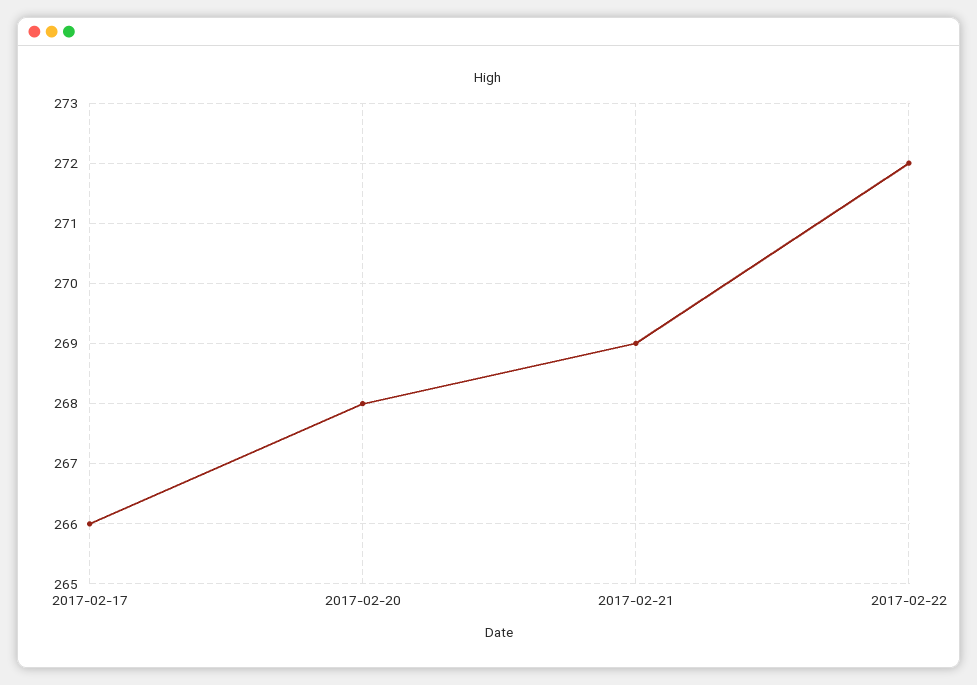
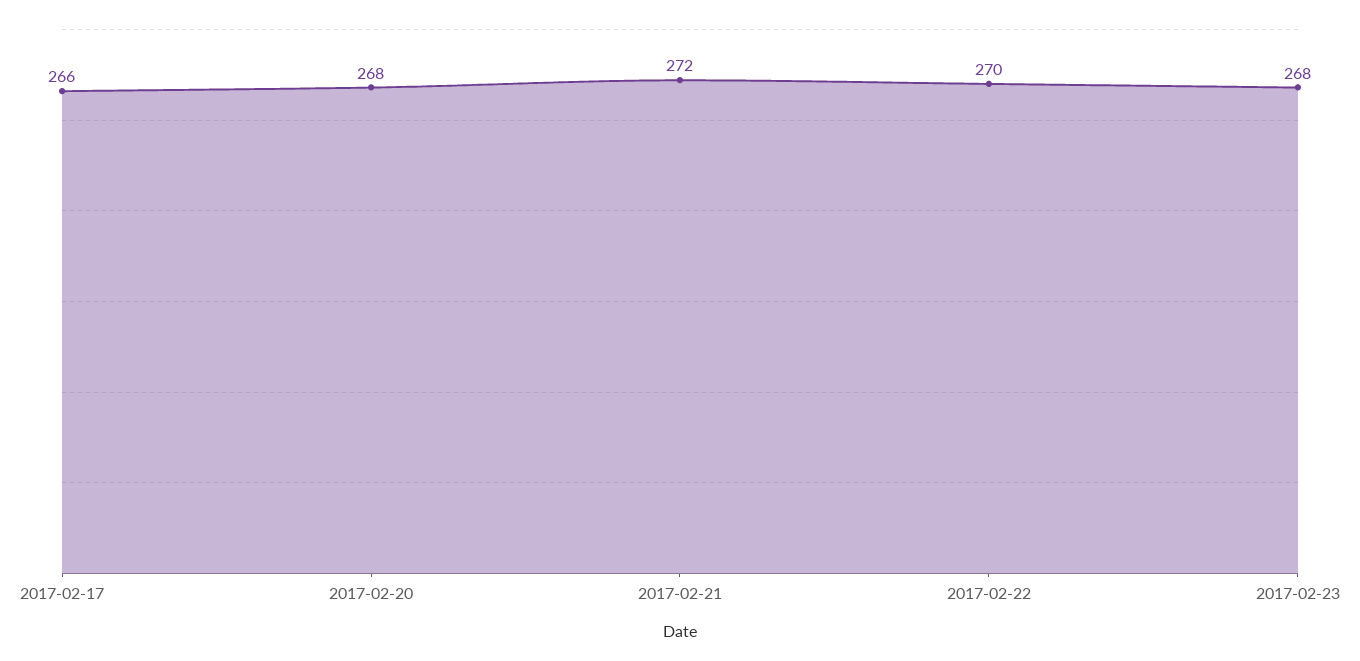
2017-02-21: 269 -> 272
2017-02-22: 272 -> 270
2017-02-23: none -> 268

